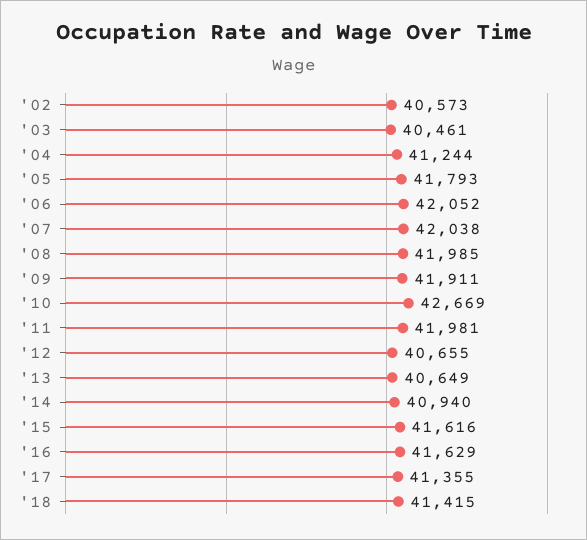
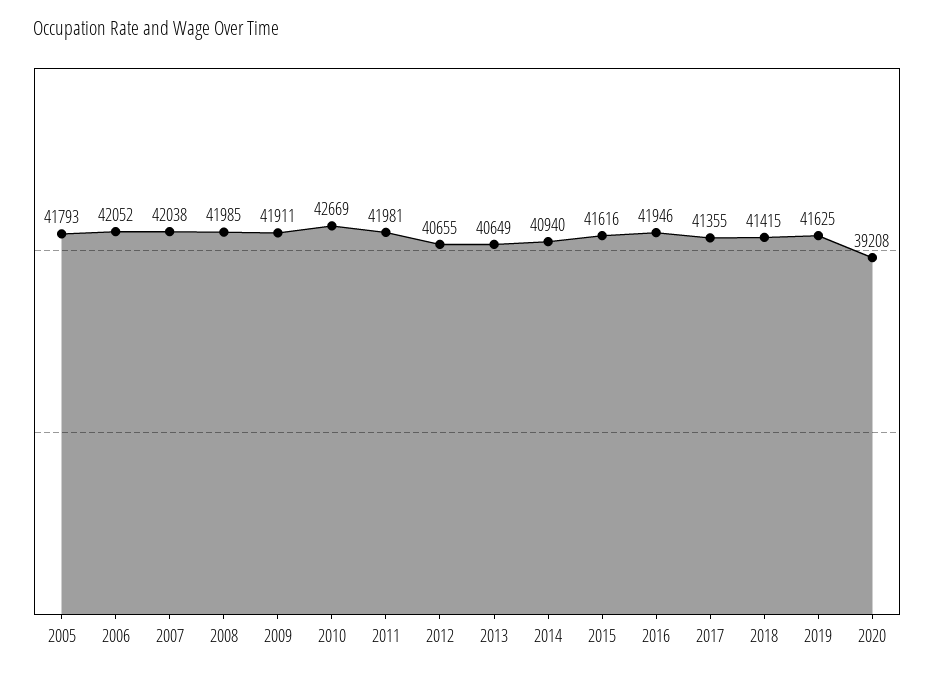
'02: 40573 -> none
'03: 40461 -> none
'04: 41244 -> none
'16: 41629 -> 41946
2019: none -> 41625
2020: none -> 39208

